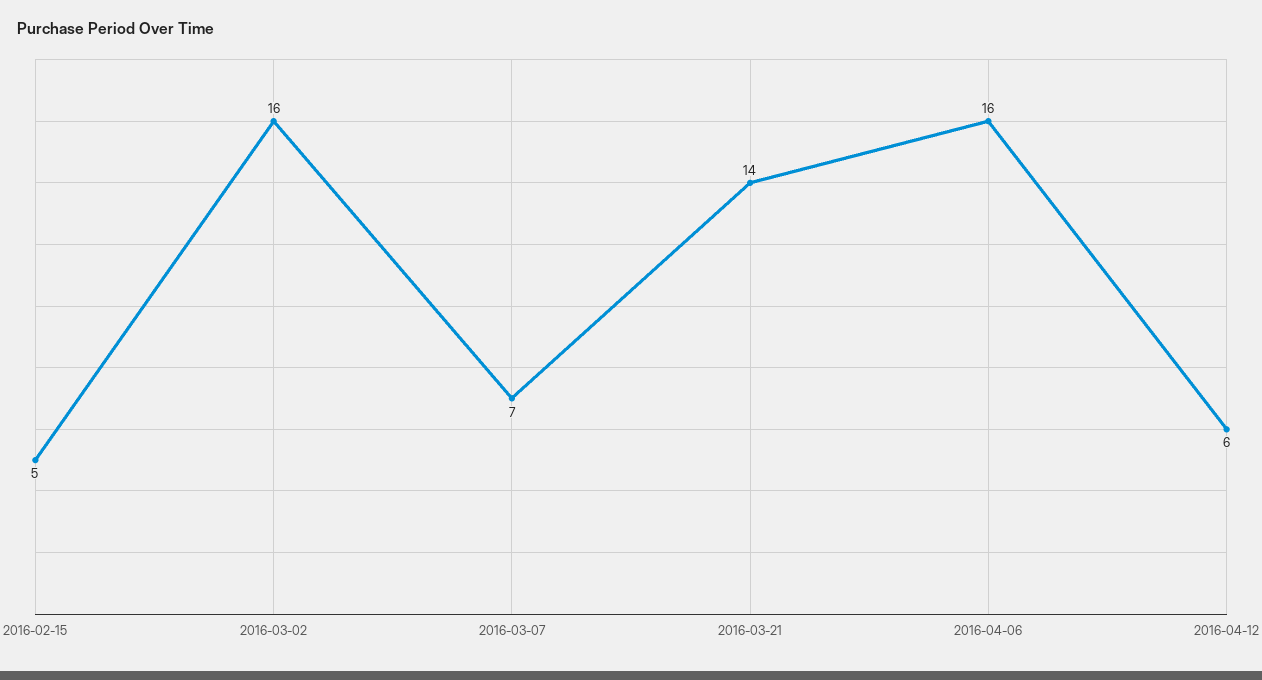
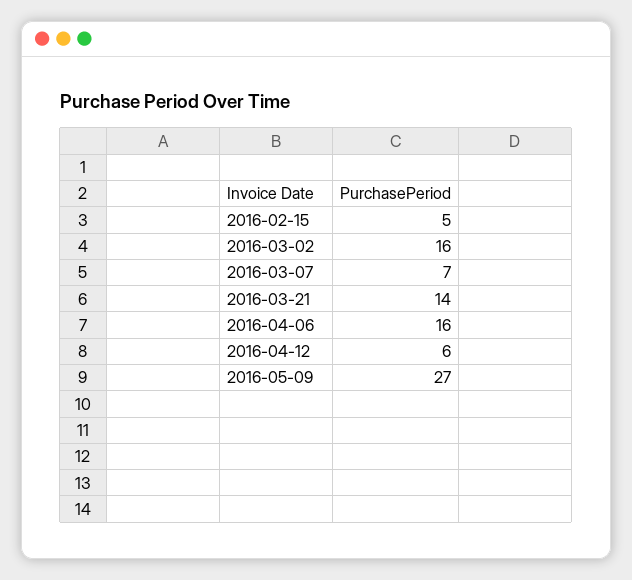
2016-05-09: none -> 27

